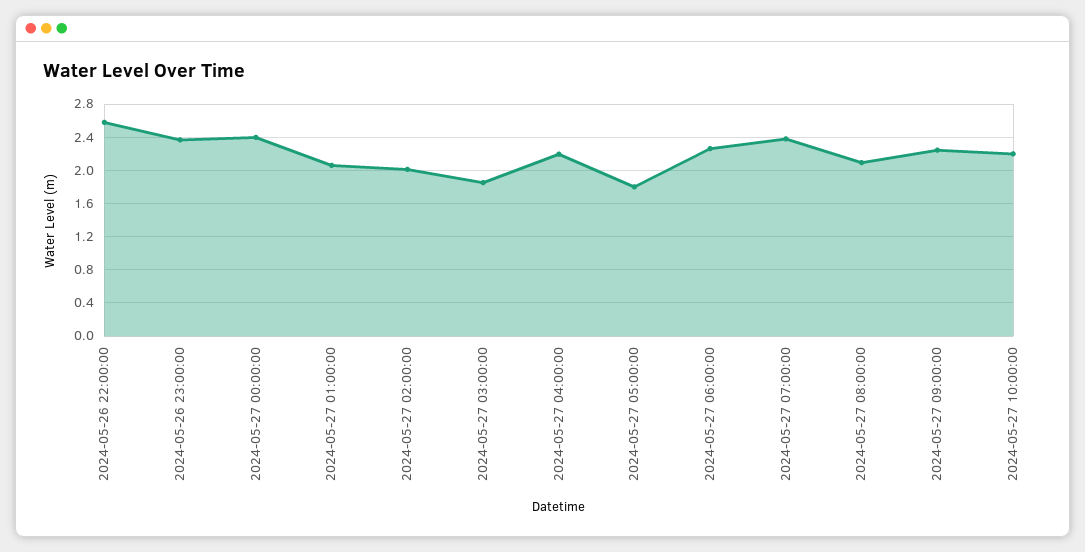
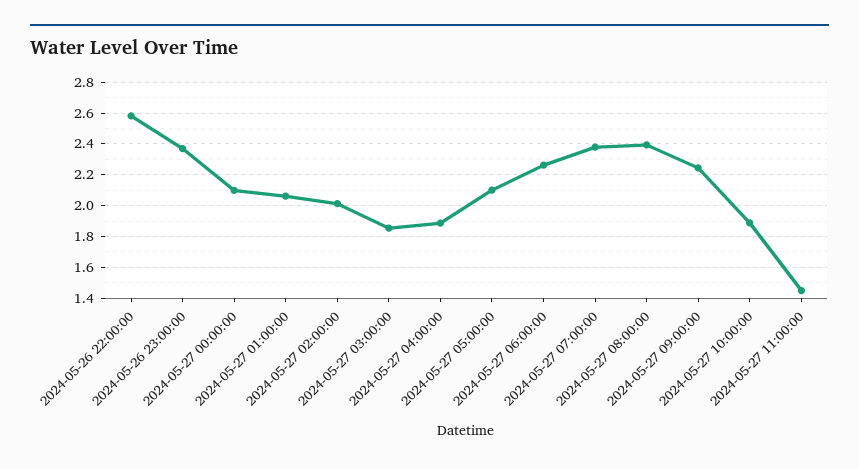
2024-05-27 00:00:00: 2.4 -> 2.1
2024-05-27 04:00:00: 2.2 -> 1.9
2024-05-27 05:00:00: 1.8 -> 2.1
2024-05-27 08:00:00: 2.1 -> 2.4
2024-05-27 10:00:00: 2.2 -> 1.9
2024-05-27 11:00:00: none -> 1.45

